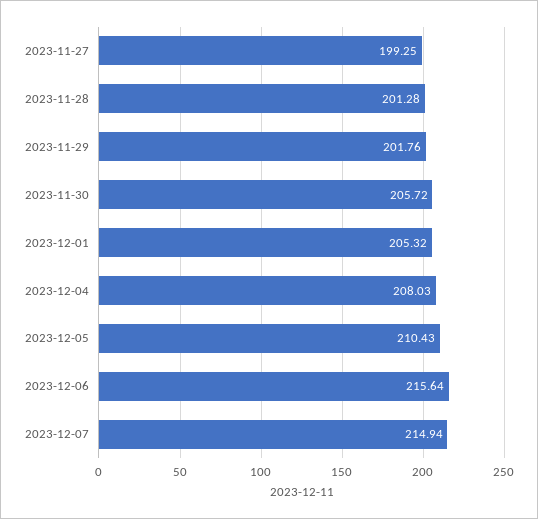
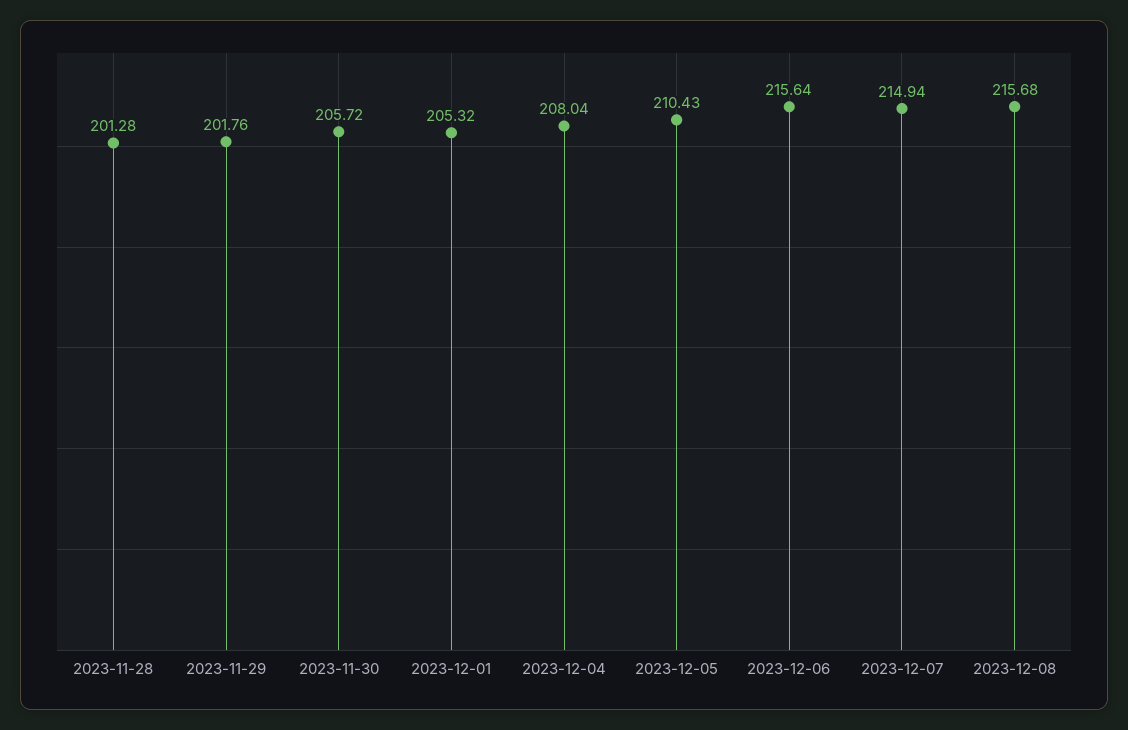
2023-11-27: 199.25 -> none
2023-12-04: 208.03 -> 208.04
2023-12-08: none -> 215.68

